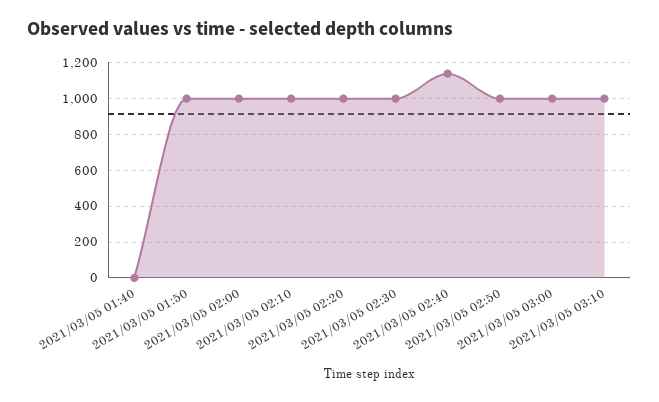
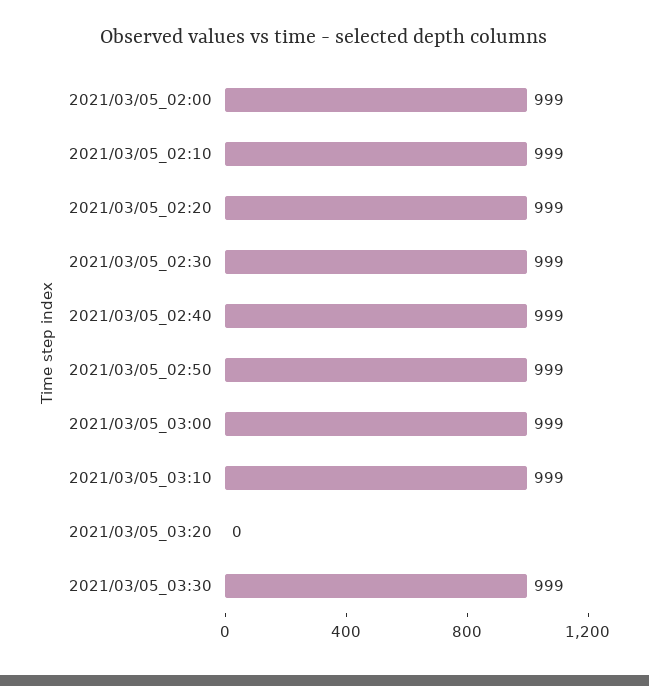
2021/03/05 01:40: 0 -> none
2021/03/05 01:50: 1000 -> none
2021/03/05 02:40: 1150 -> 999
2021/03/05_03:20: none -> 0
2021/03/05_03:30: none -> 999

